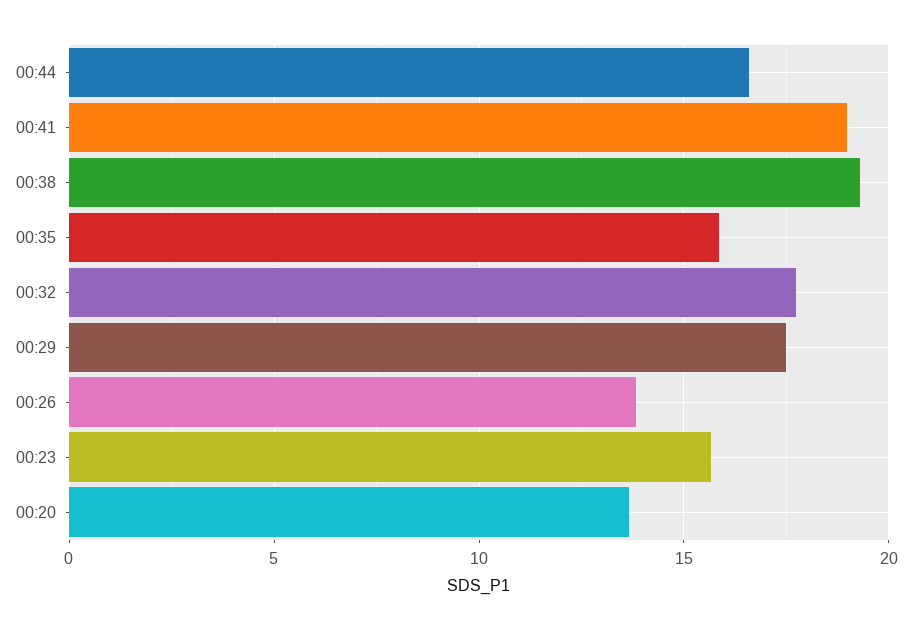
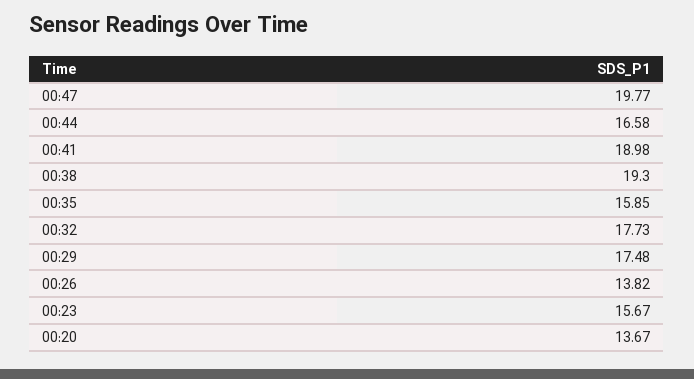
00:47: none -> 19.77

